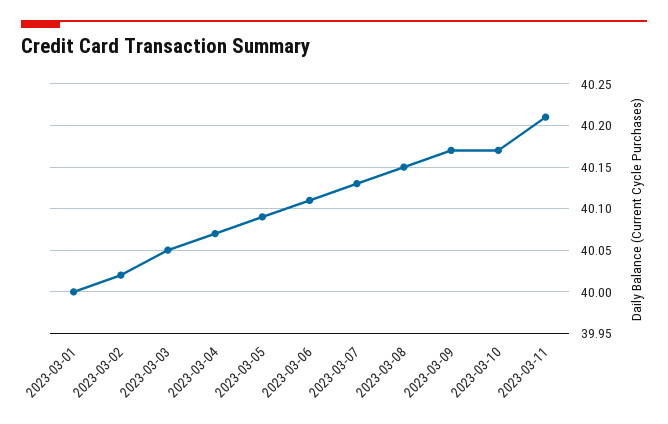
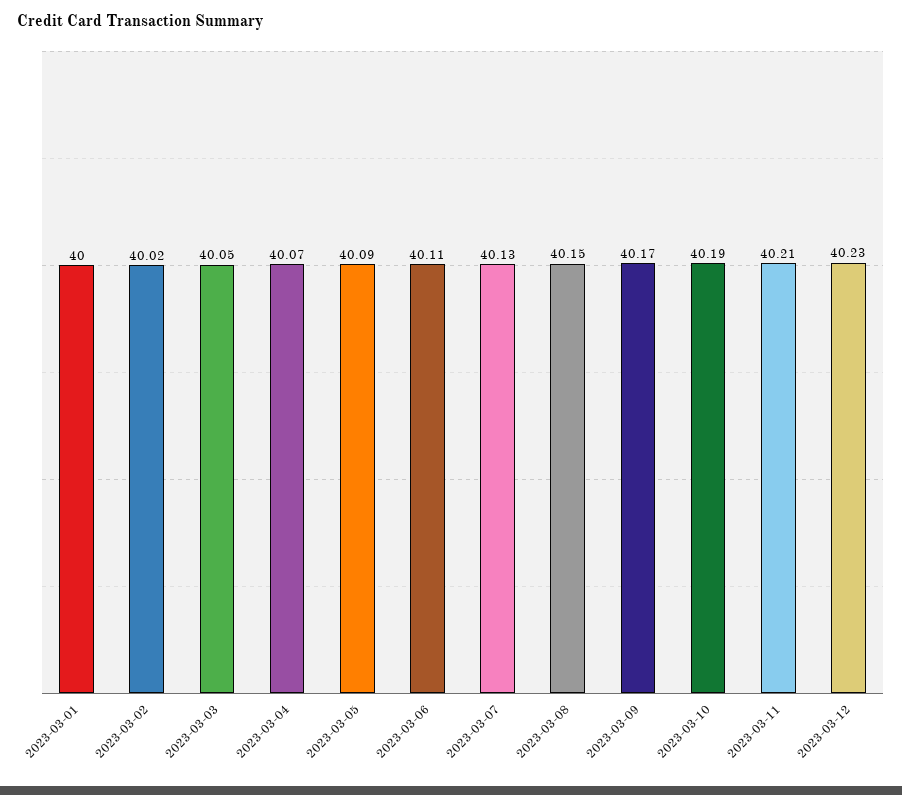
2023-03-10: 40.17 -> 40.19
2023-03-12: none -> 40.23

